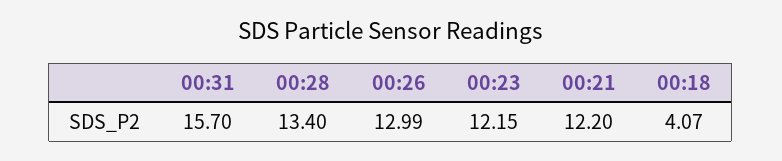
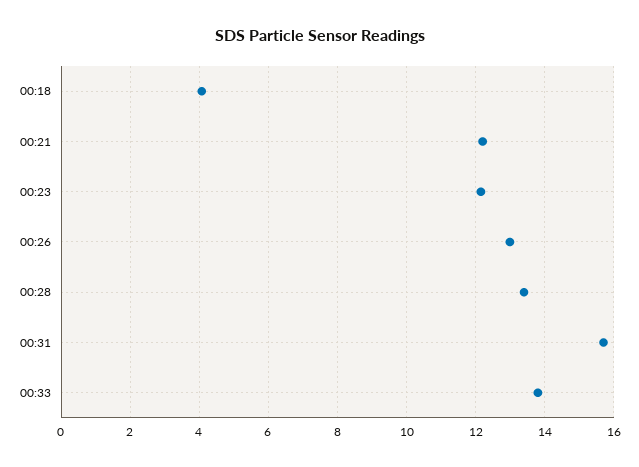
00:33: none -> 13.8

